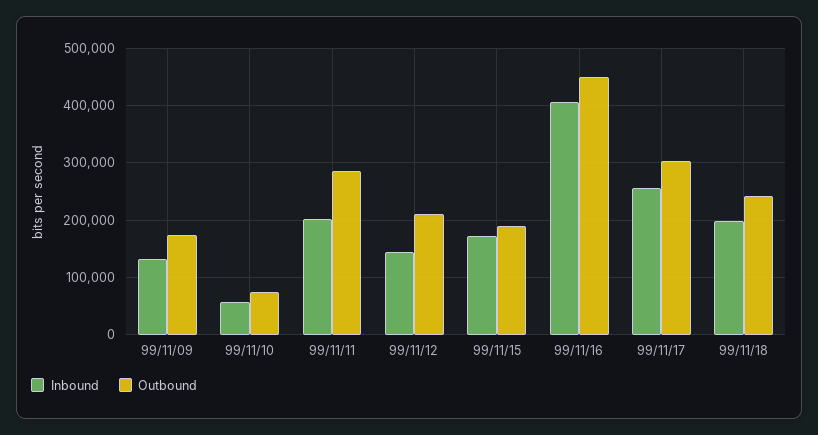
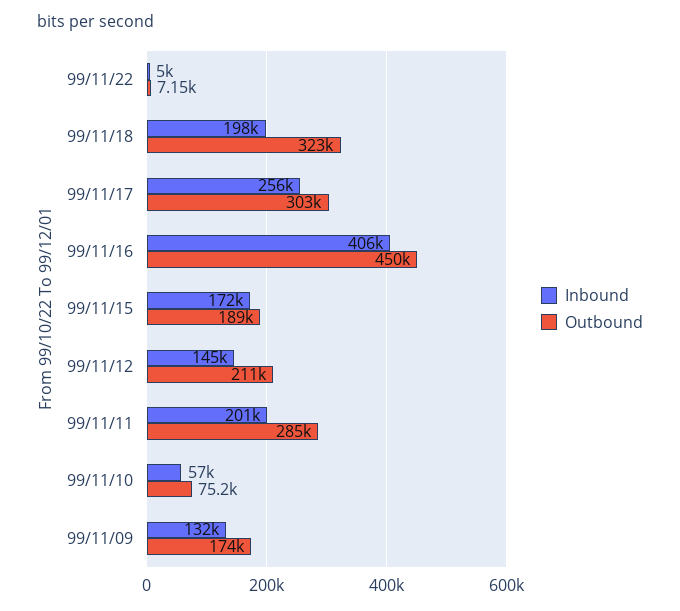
Outbound, 99/11/18: 240000 -> 323000
Inbound, 99/11/22: none -> 5000
Outbound, 99/11/22: none -> 7150

